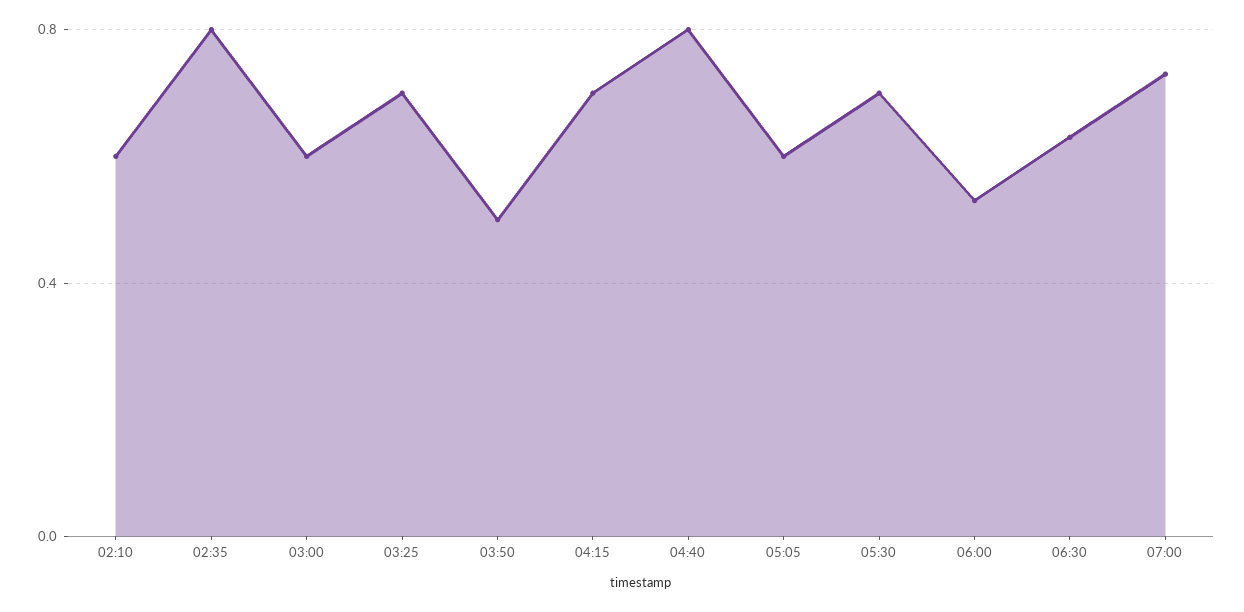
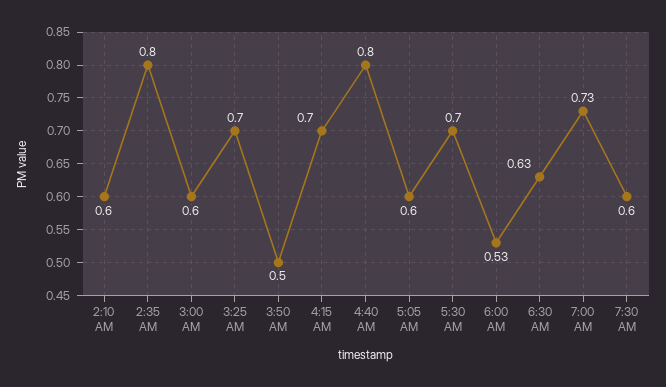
7:30 AM: none -> 0.6

